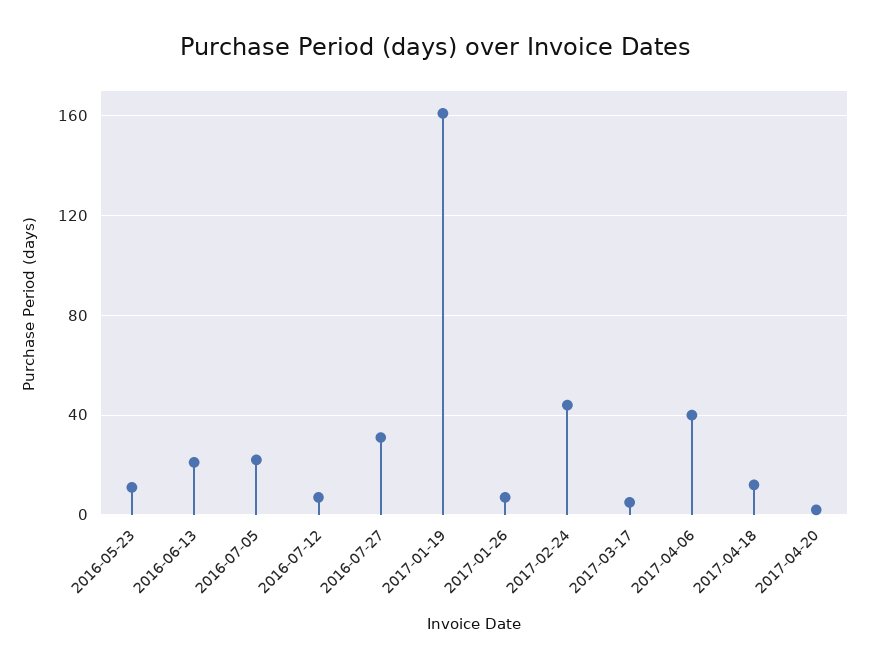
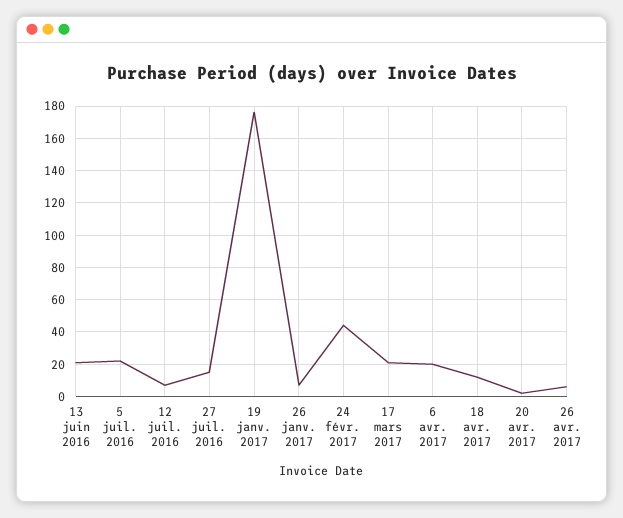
2016-05-23: 10 -> none
2016-07-27: 30 -> 15
2017-01-19: 160 -> 175
2017-03-17: 5 -> 20
2017-04-06: 40 -> 20
26 avr. 2017: none -> 5

